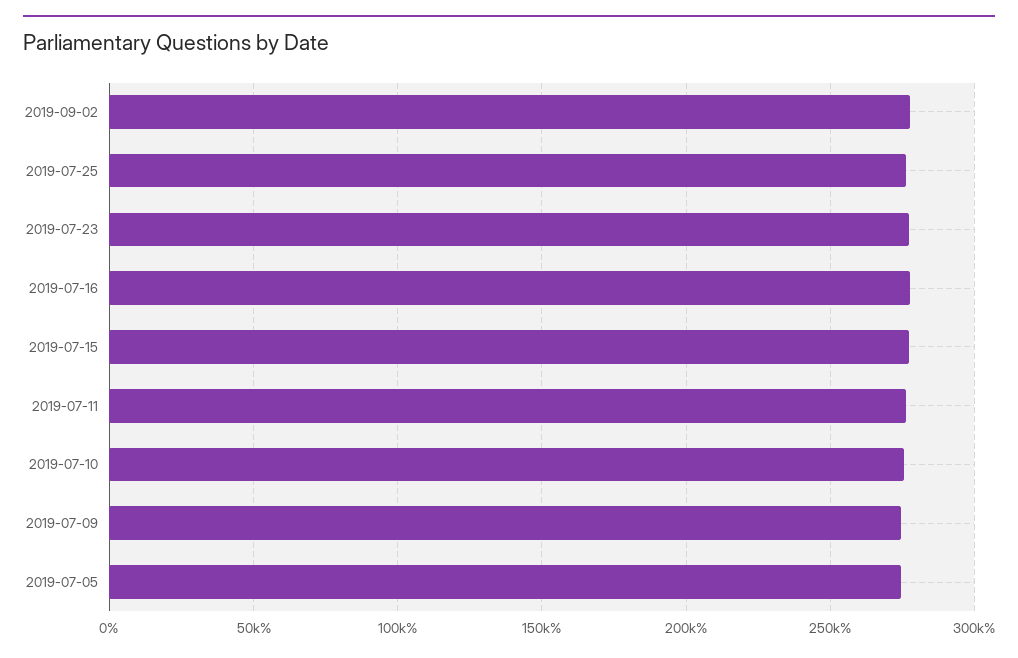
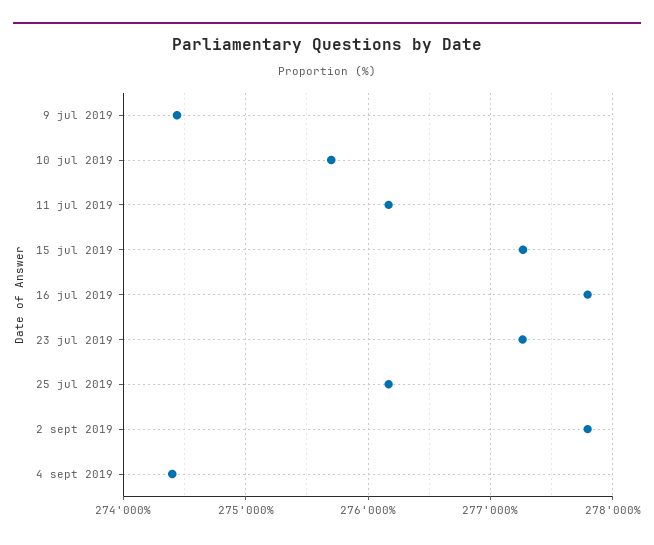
2019-07-05: 275000 -> none
4 sept 2019: none -> 274400

